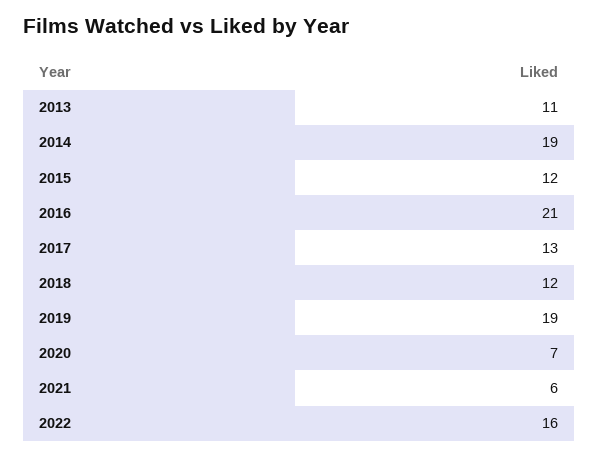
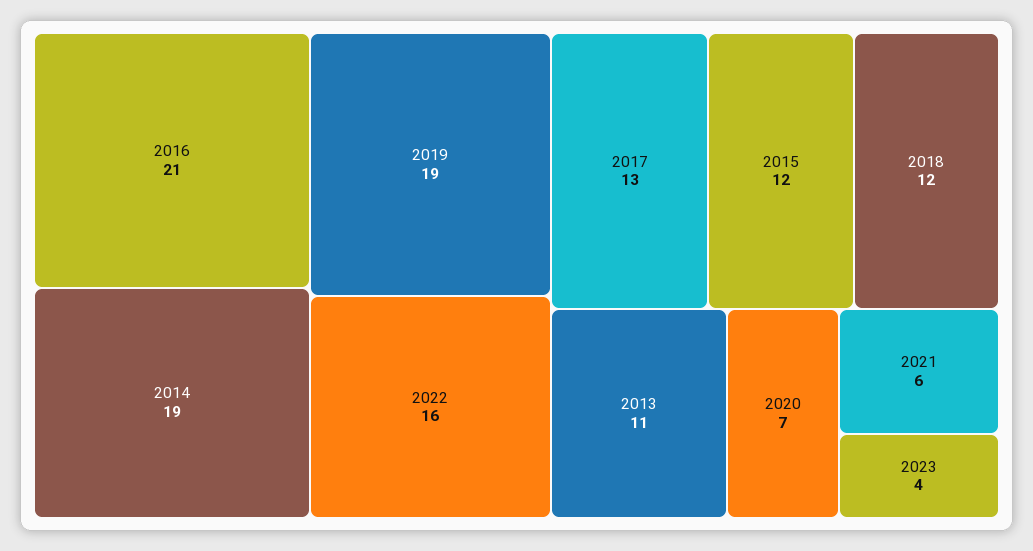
2023: none -> 4

